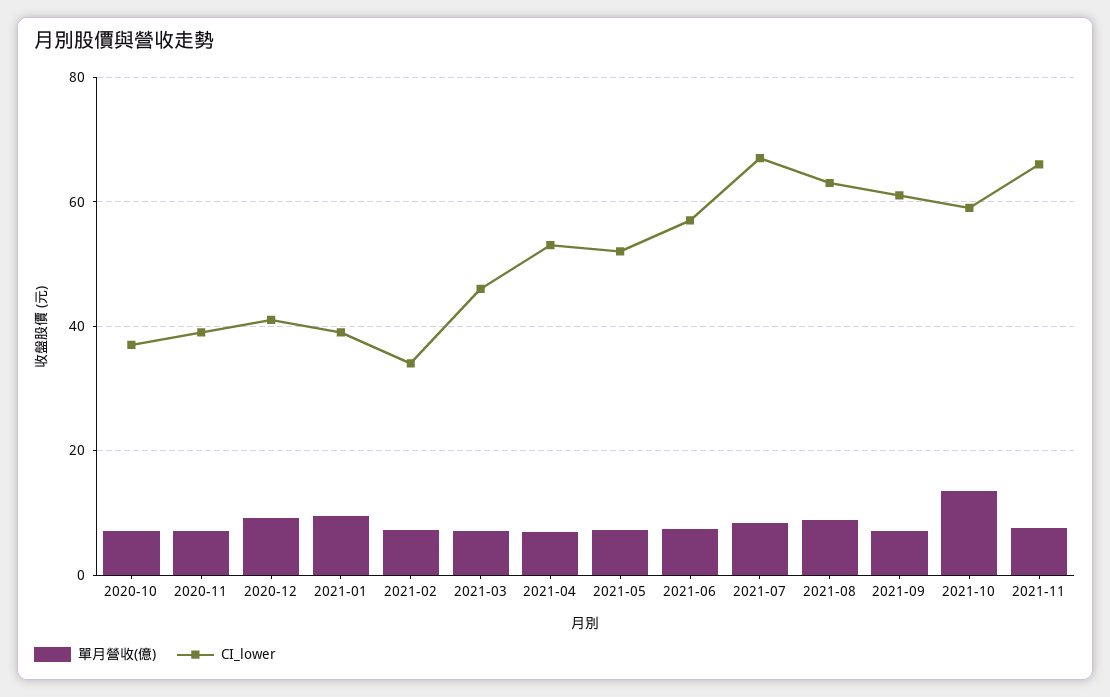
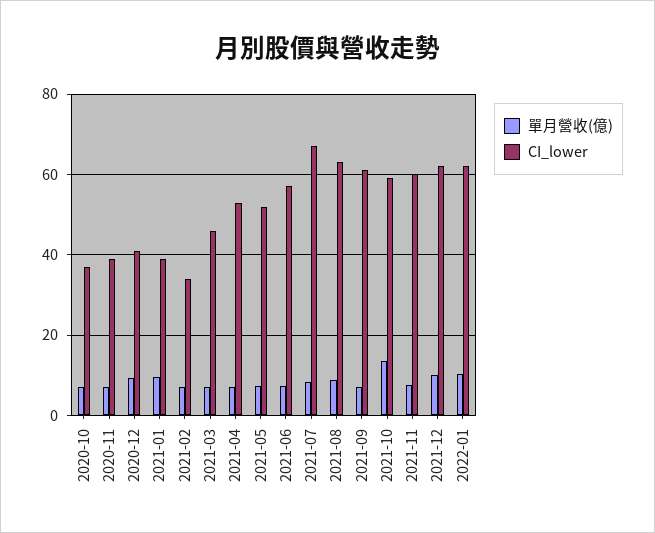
CI_lower, 2021-11: 66 -> 60
單月營收(億), 2021-12: none -> 10
CI_lower, 2021-12: none -> 62
單月營收(億), 2022-01: none -> 10
CI_lower, 2022-01: none -> 62

